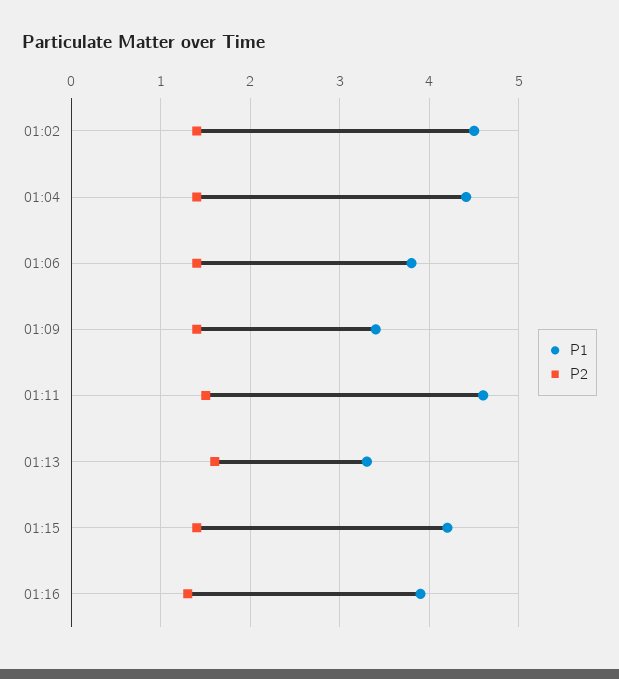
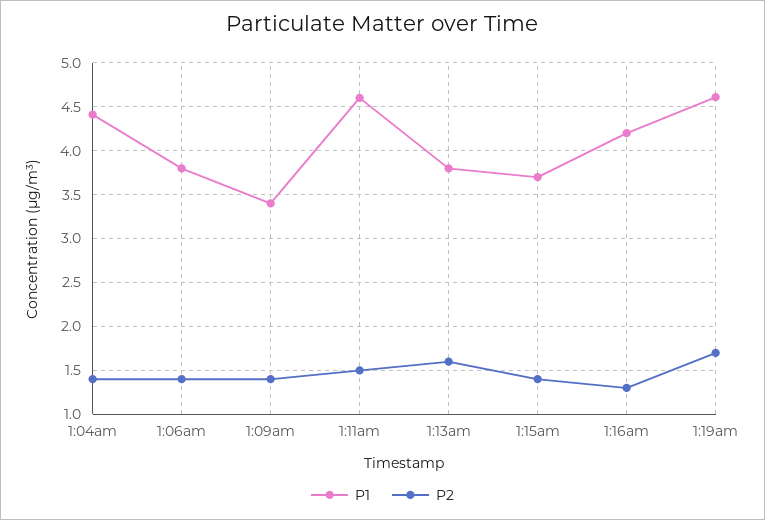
P1, 01:02: 4.5 -> none
P2, 01:02: 1.4 -> none
P1, 01:13: 3.3 -> 3.8
P1, 01:15: 4.2 -> 3.7
P1, 01:16: 3.9 -> 4.2
P1, 1:19am: none -> 4.6
P2, 1:19am: none -> 1.7

